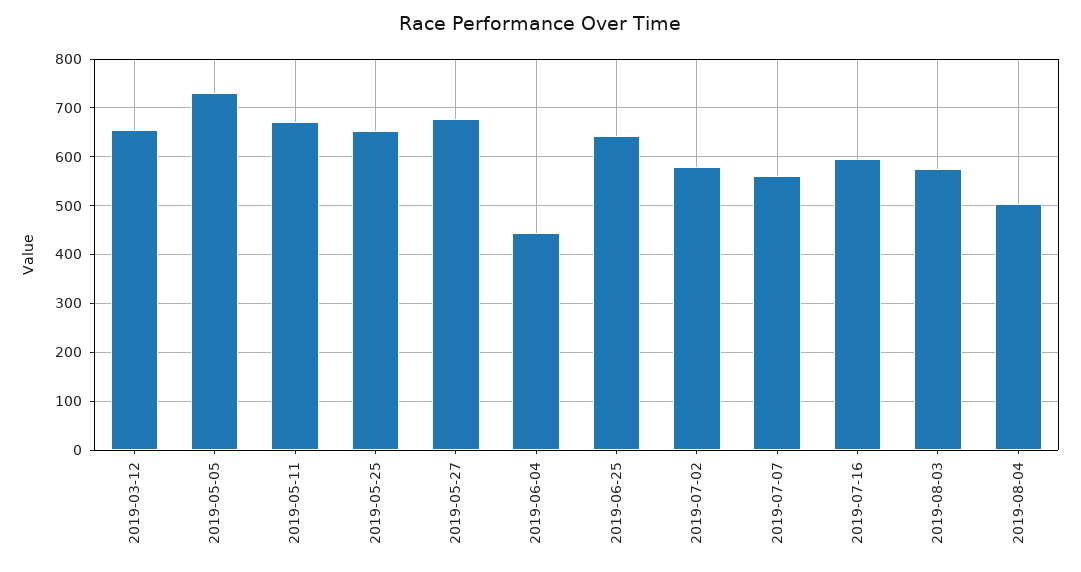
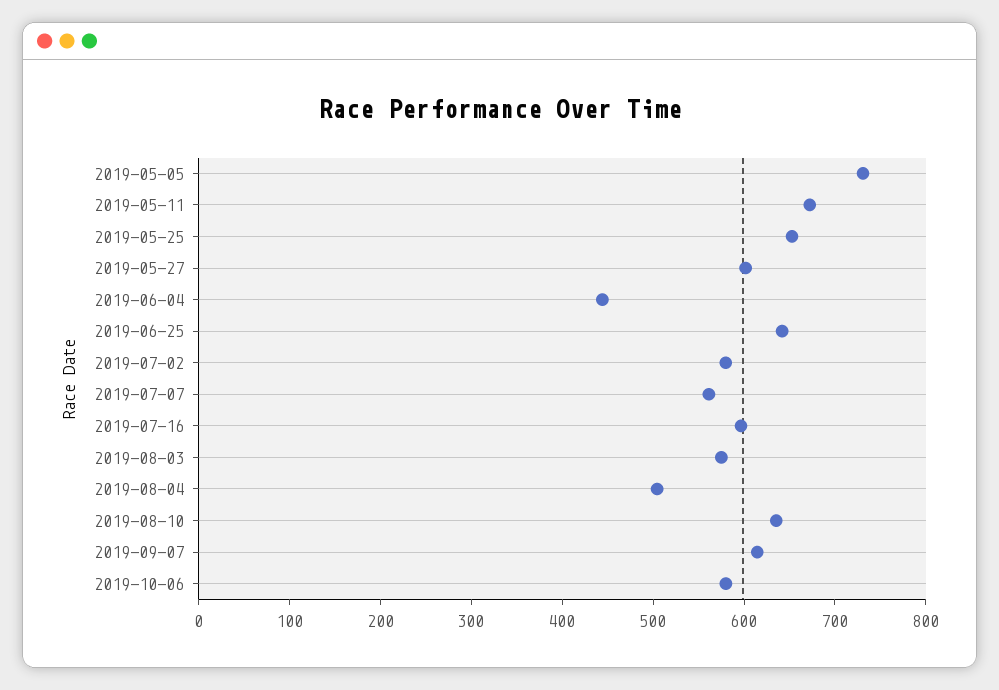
2019-03-12: 660 -> none
2019-05-27: 680 -> 600
2019-08-10: none -> 640
2019-09-07: none -> 620
2019-10-06: none -> 580

